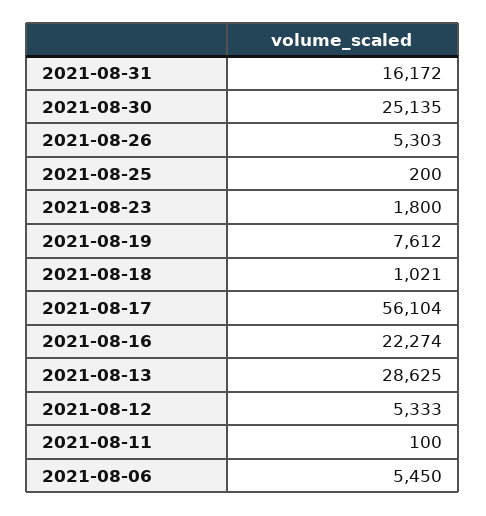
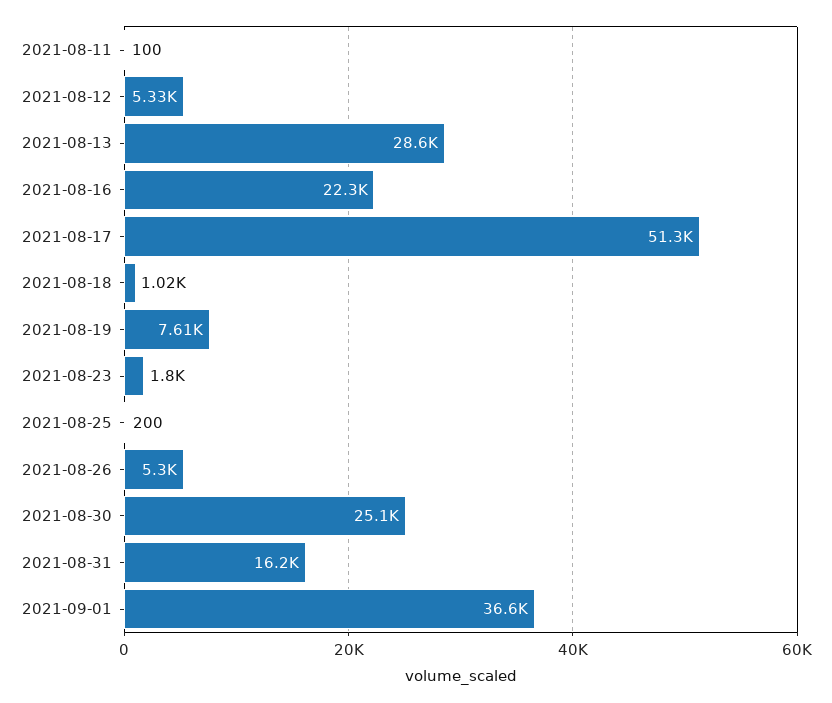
2021-08-17: 56104 -> 51300
2021-08-06: 5450 -> none
2021-09-01: none -> 36600

